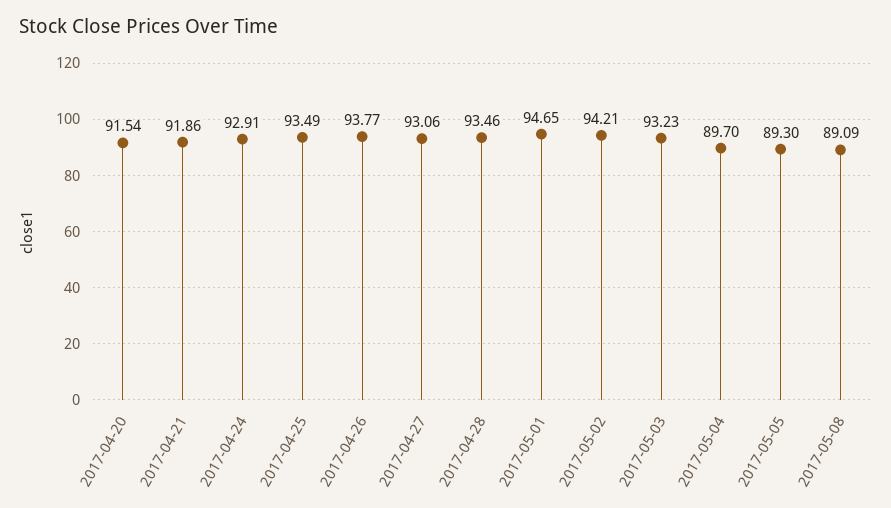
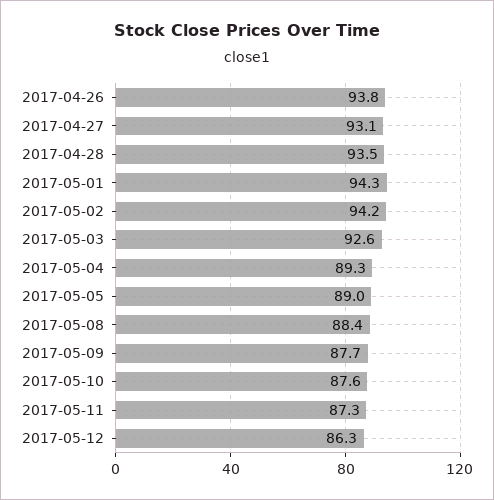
2017-04-20: 91.54 -> none
2017-04-21: 91.86 -> none
2017-04-24: 92.91 -> none
2017-04-25: 93.49 -> none
2017-05-01: 94.65 -> 94.3
2017-05-03: 93.23 -> 92.6
2017-05-04: 89.7 -> 89.3
2017-05-05: 89.3 -> 89
2017-05-08: 89.09 -> 88.4
2017-05-09: none -> 87.7
2017-05-10: none -> 87.6
2017-05-11: none -> 87.3
2017-05-12: none -> 86.3

